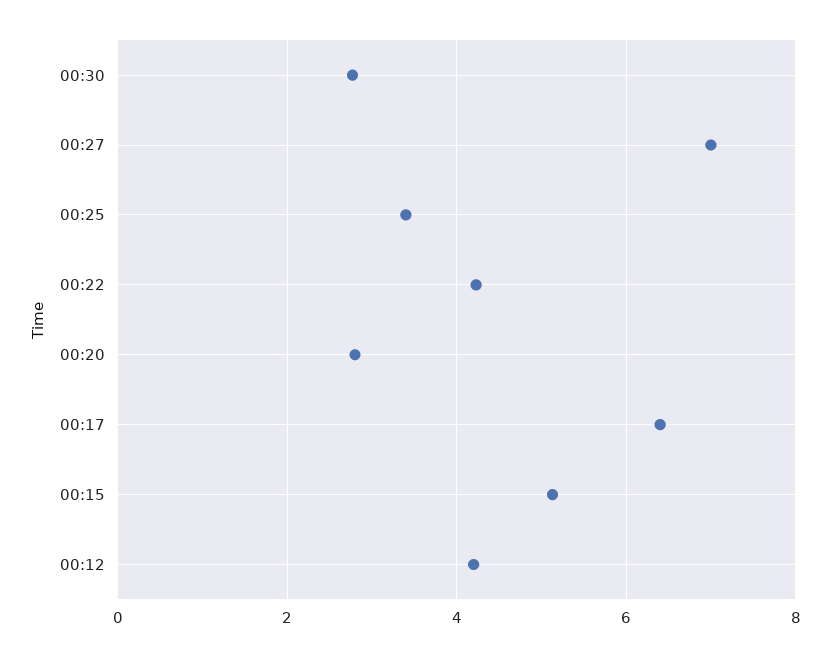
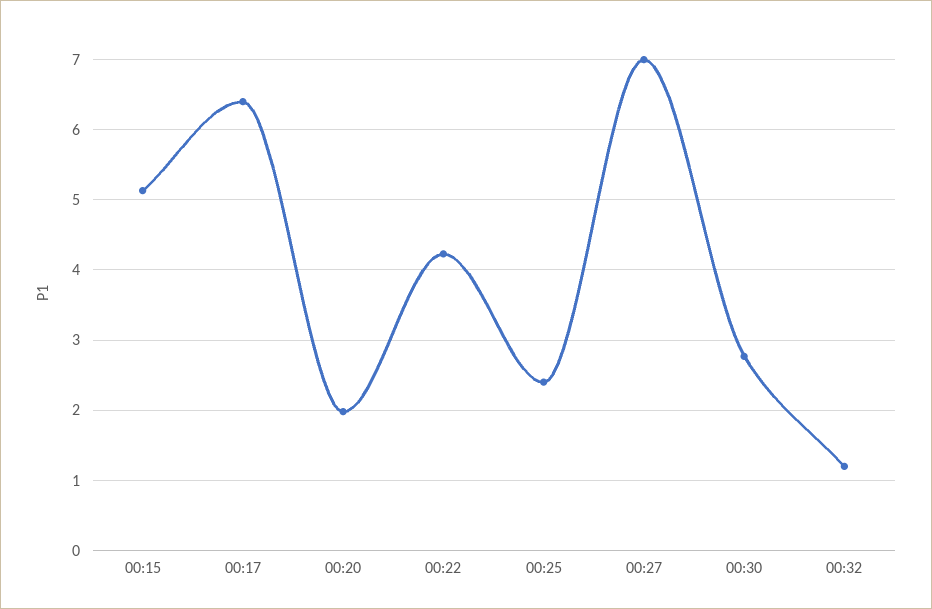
00:25: 3.4 -> 2.4
00:20: 2.8 -> 2
00:12: 4.2 -> none
00:32: none -> 1.2

